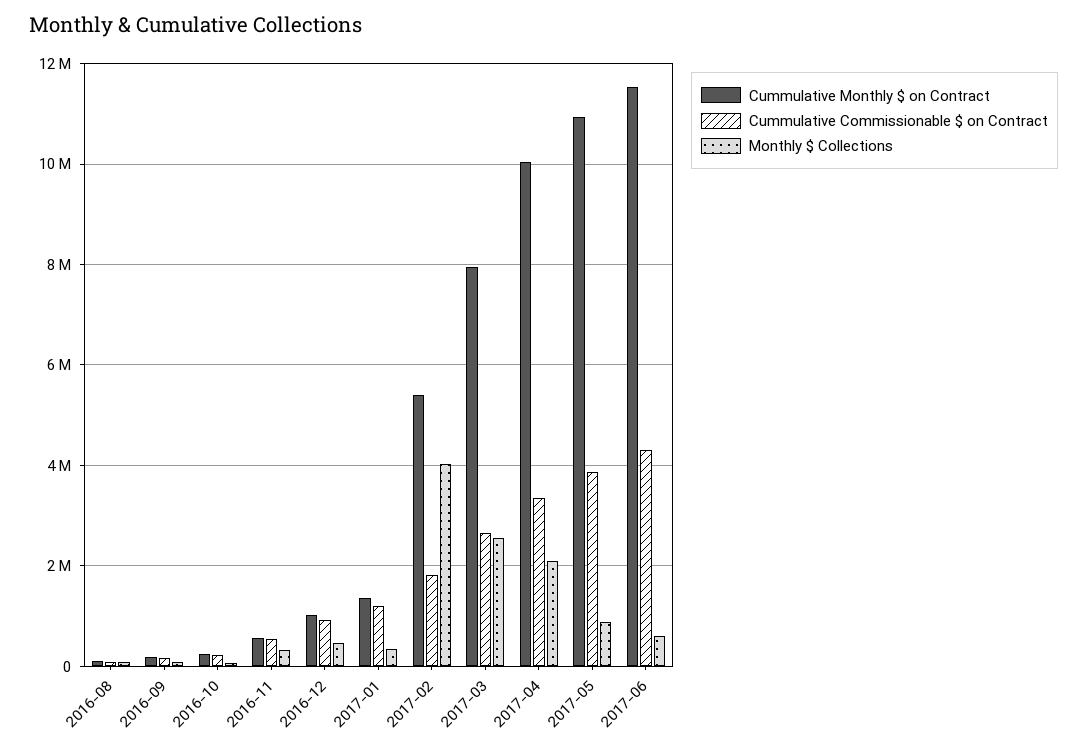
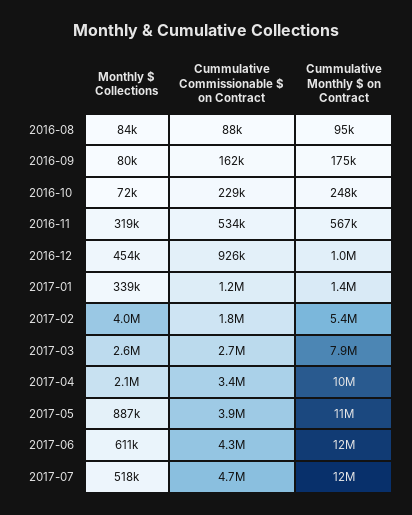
Monthly $ Collections, 2017-07: none -> 518000
Cummulative Commissionable $ on Contract, 2017-07: none -> 4700000
Cummulative Monthly $ on Contract, 2017-07: none -> 12000000

